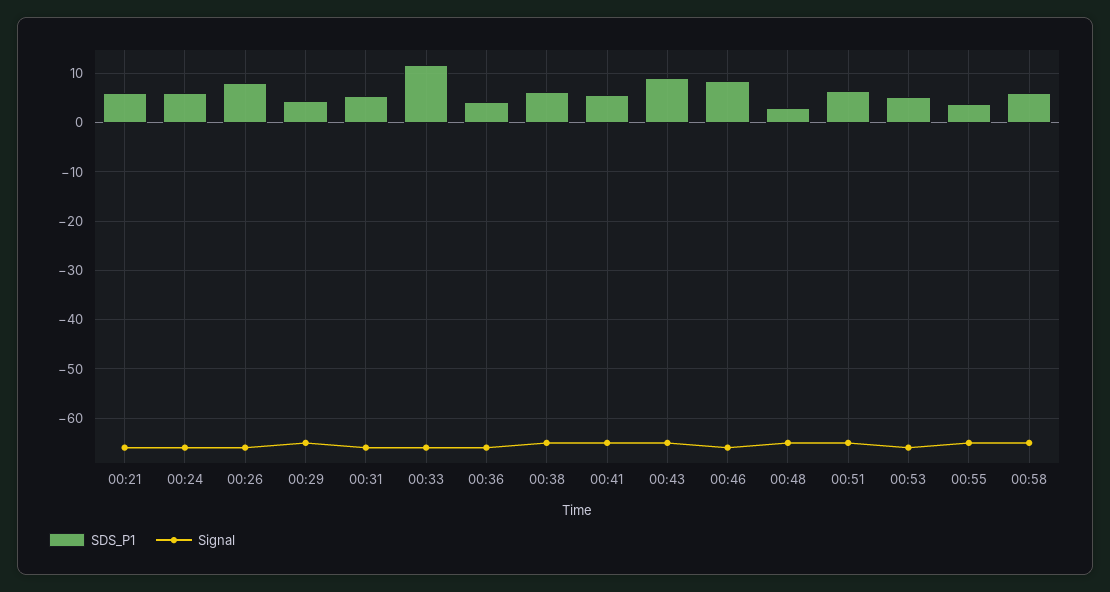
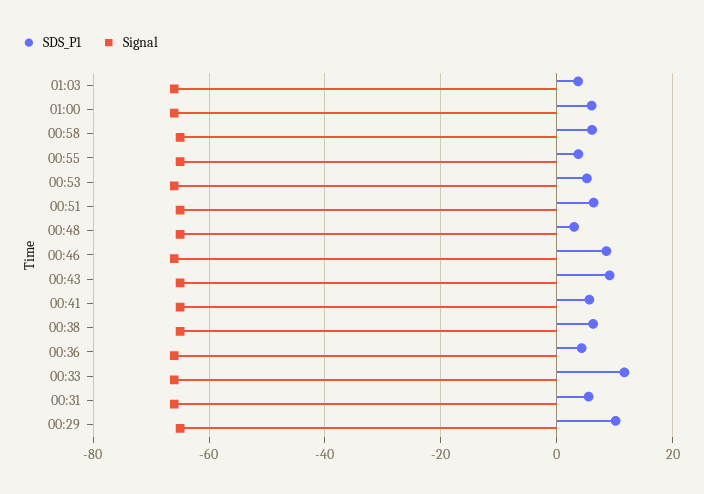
SDS_P1, 00:21: 6 -> none
Signal, 00:21: -66 -> none
SDS_P1, 00:24: 6 -> none
Signal, 00:24: -66 -> none
SDS_P1, 00:26: 8 -> none
Signal, 00:26: -66 -> none
SDS_P1, 00:29: 4 -> 10
SDS_P1, 01:03: none -> 4
Signal, 01:03: none -> -66
SDS_P1, 01:00: none -> 6
Signal, 01:00: none -> -66

